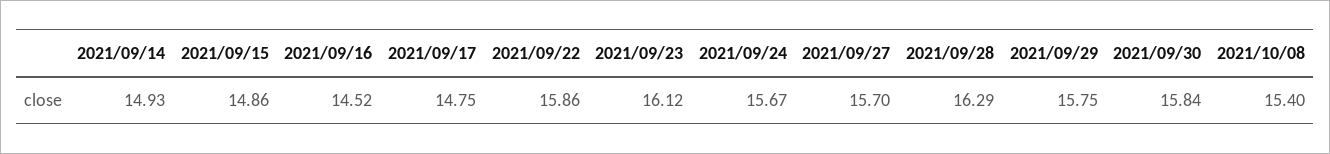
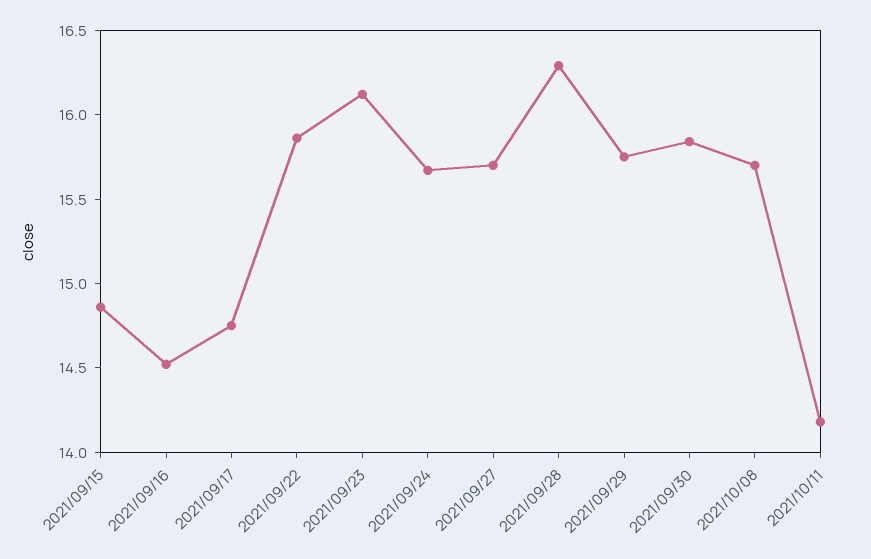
2021/09/14: 14.93 -> none
2021/10/08: 15.4 -> 15.7
2021/10/11: none -> 14.2

